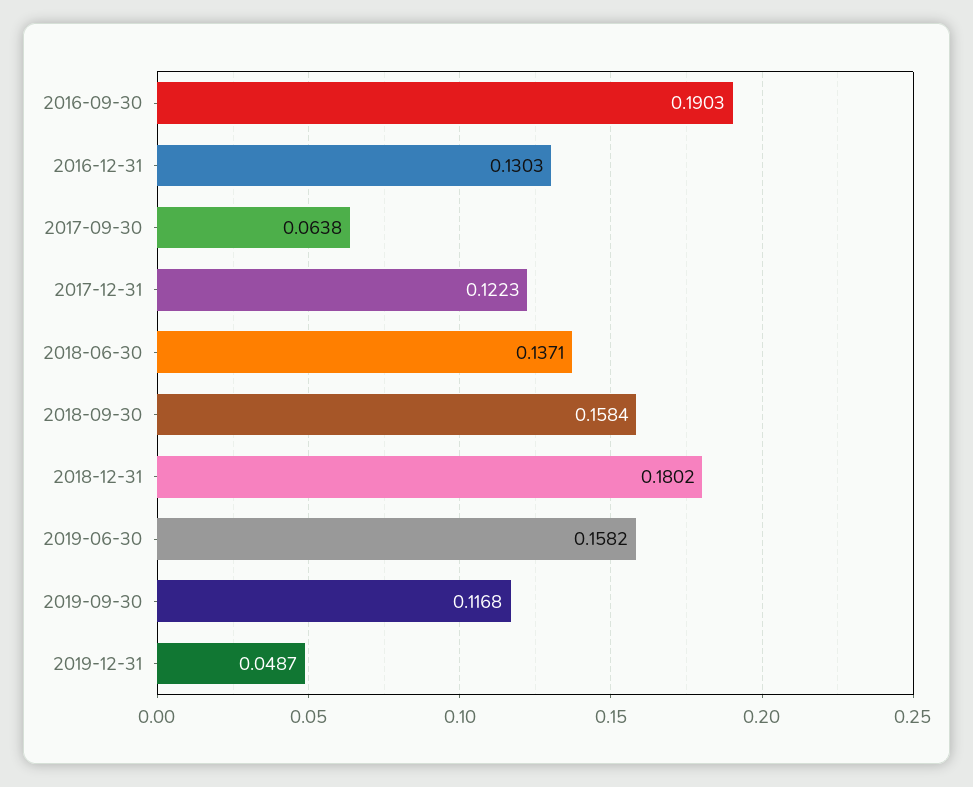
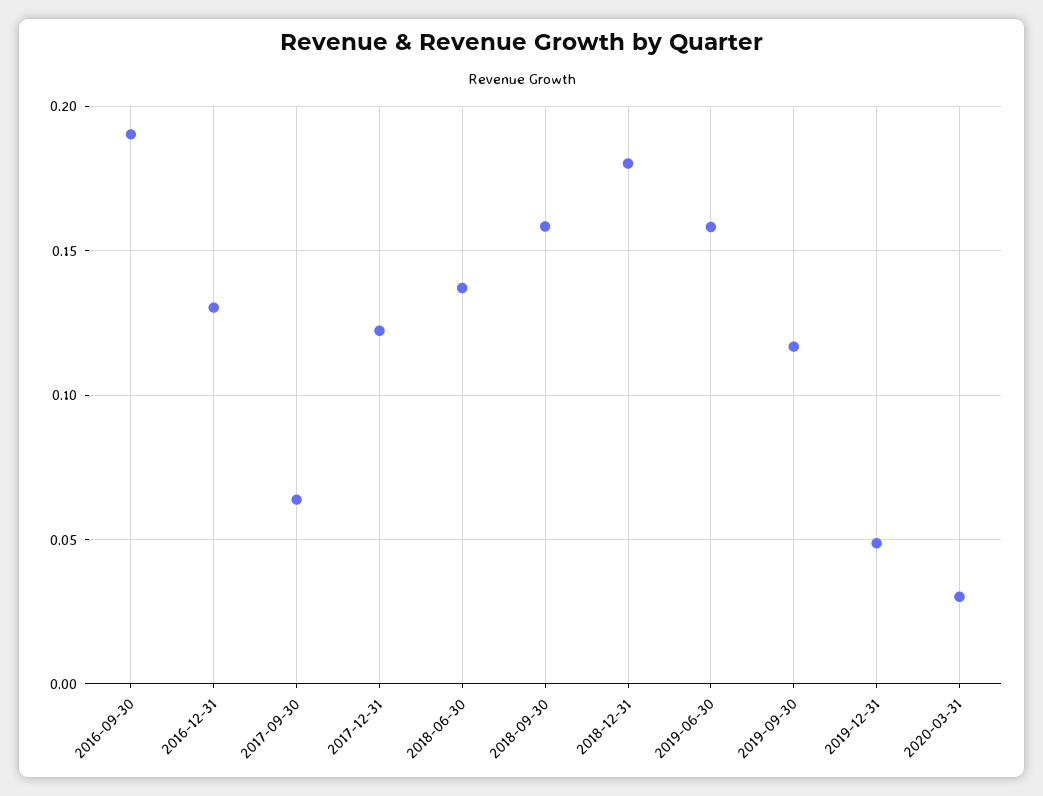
2020-03-31: none -> 0.03

